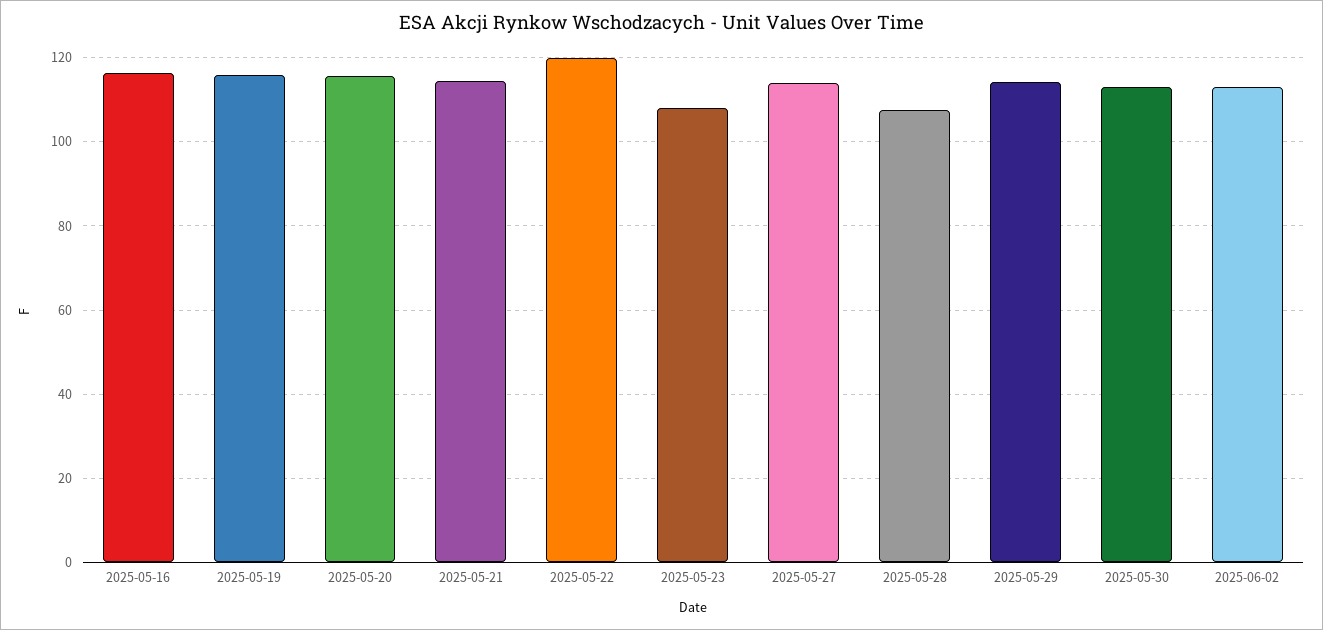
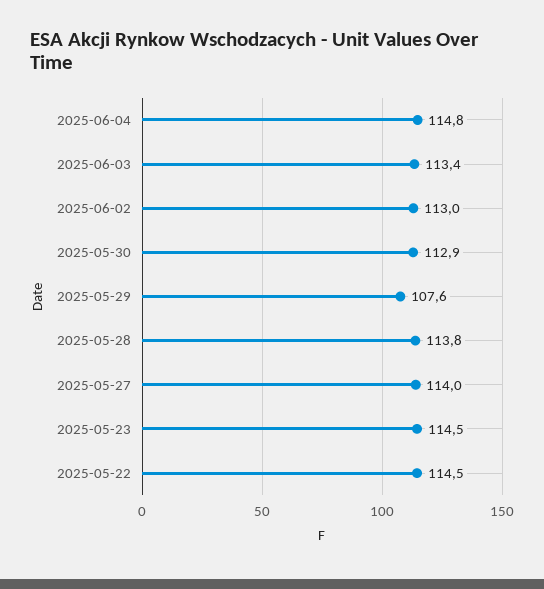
2025-05-16: 116 -> none
2025-05-19: 116 -> none
2025-05-20: 116 -> none
2025-05-21: 114 -> none
2025-05-22: 120 -> 114.5
2025-05-23: 108 -> 114.5
2025-05-28: 108 -> 113.8
2025-05-29: 114 -> 107.6
2025-06-04: none -> 114.8
2025-06-03: none -> 113.4

